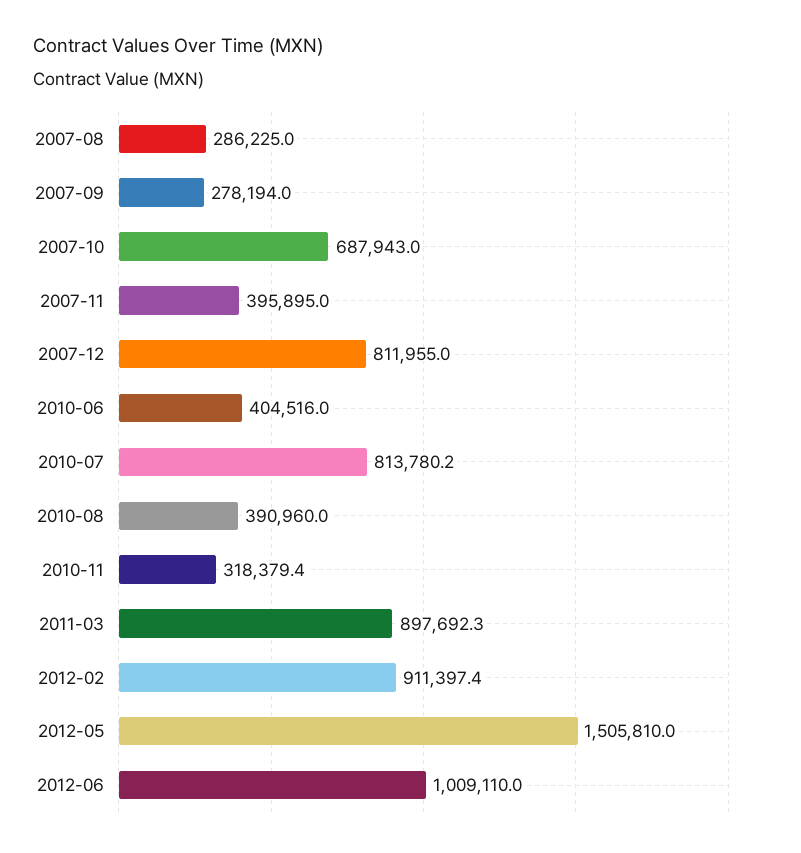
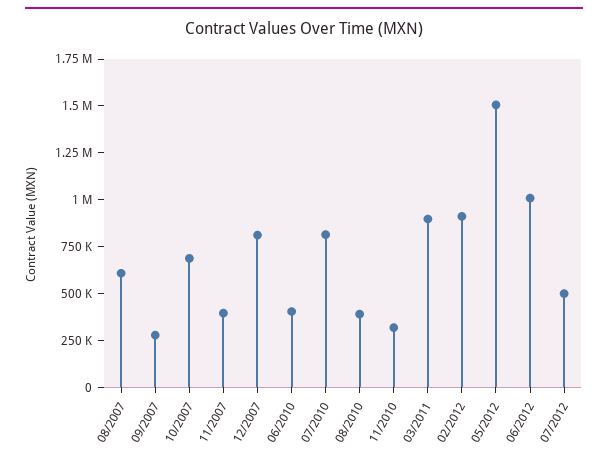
2007-08: 286225 -> 600000
07/2012: none -> 500000

